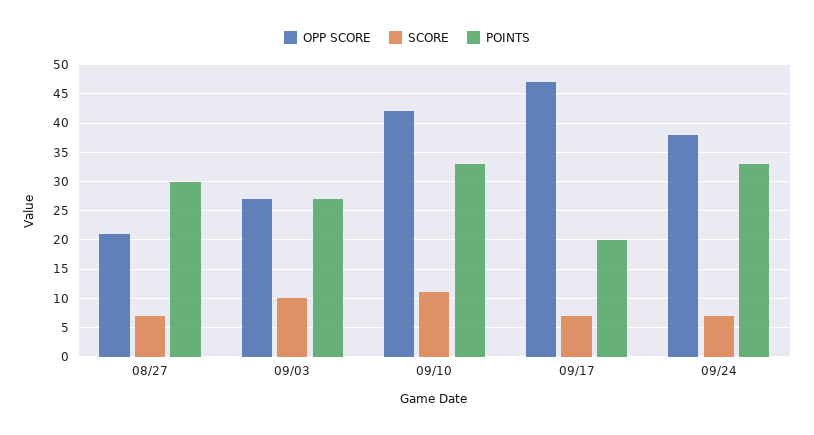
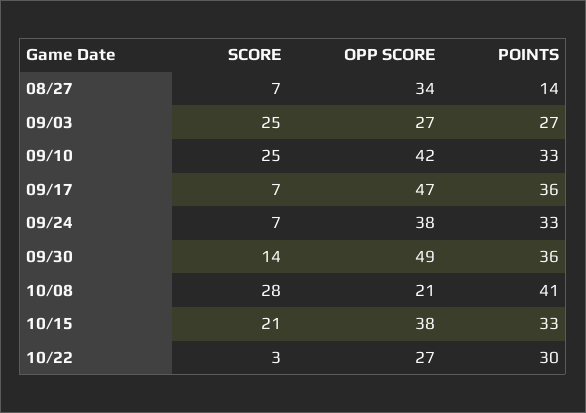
OPP SCORE, 08/27: 20 -> 34
POINTS, 08/27: 30 -> 14
SCORE, 09/03: 10 -> 25
SCORE, 09/10: 10 -> 25
POINTS, 09/17: 20 -> 36
SCORE, 09/30: none -> 14
OPP SCORE, 09/30: none -> 49
POINTS, 09/30: none -> 36
SCORE, 10/08: none -> 28
OPP SCORE, 10/08: none -> 21
POINTS, 10/08: none -> 41
SCORE, 10/15: none -> 21
OPP SCORE, 10/15: none -> 38
POINTS, 10/15: none -> 33
SCORE, 10/22: none -> 3
OPP SCORE, 10/22: none -> 27
POINTS, 10/22: none -> 30

